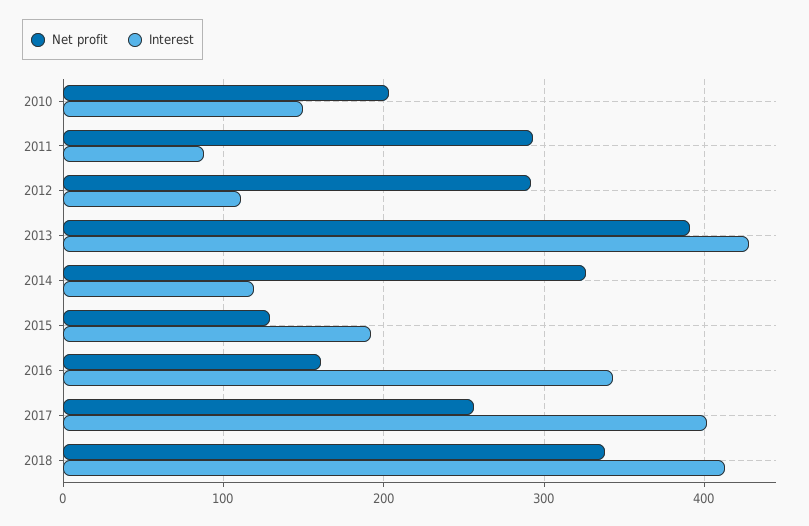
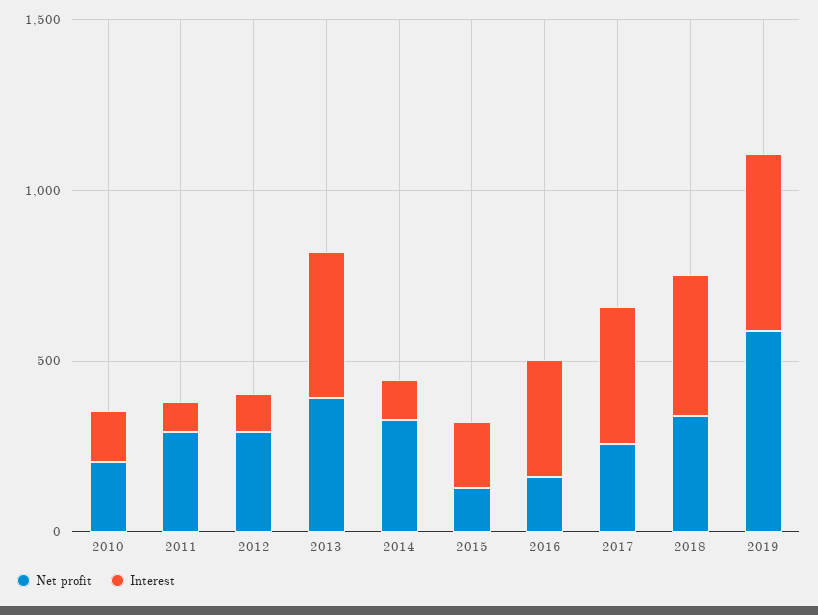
Net profit, 2019: none -> 600
Interest, 2019: none -> 500

